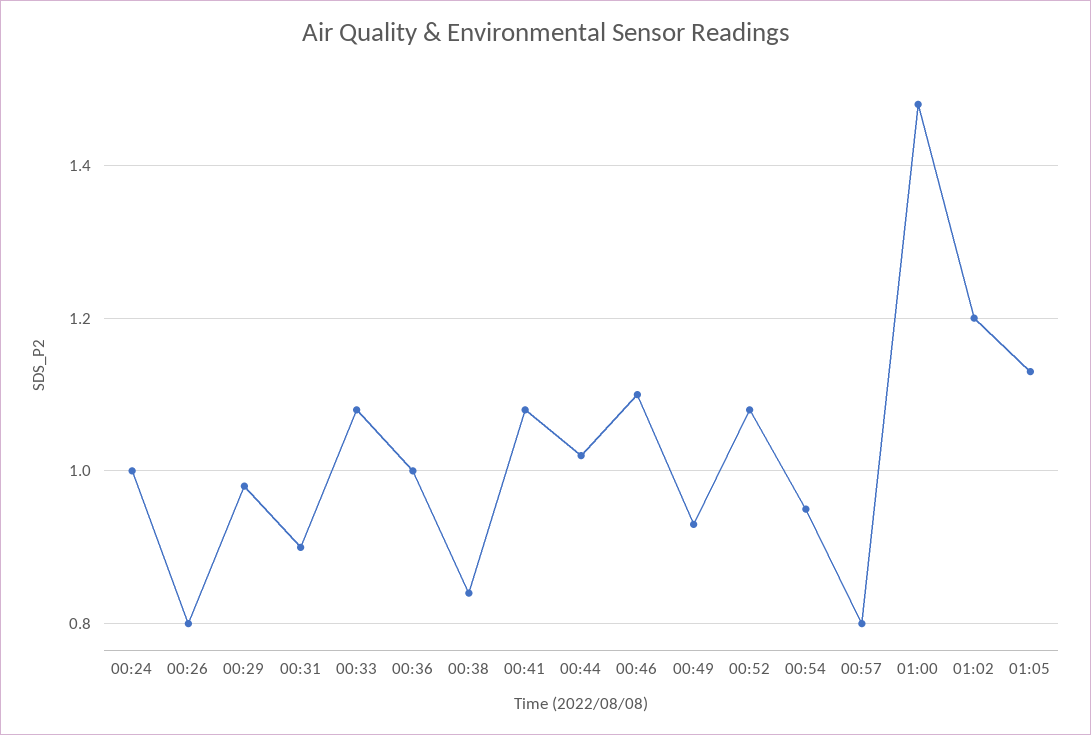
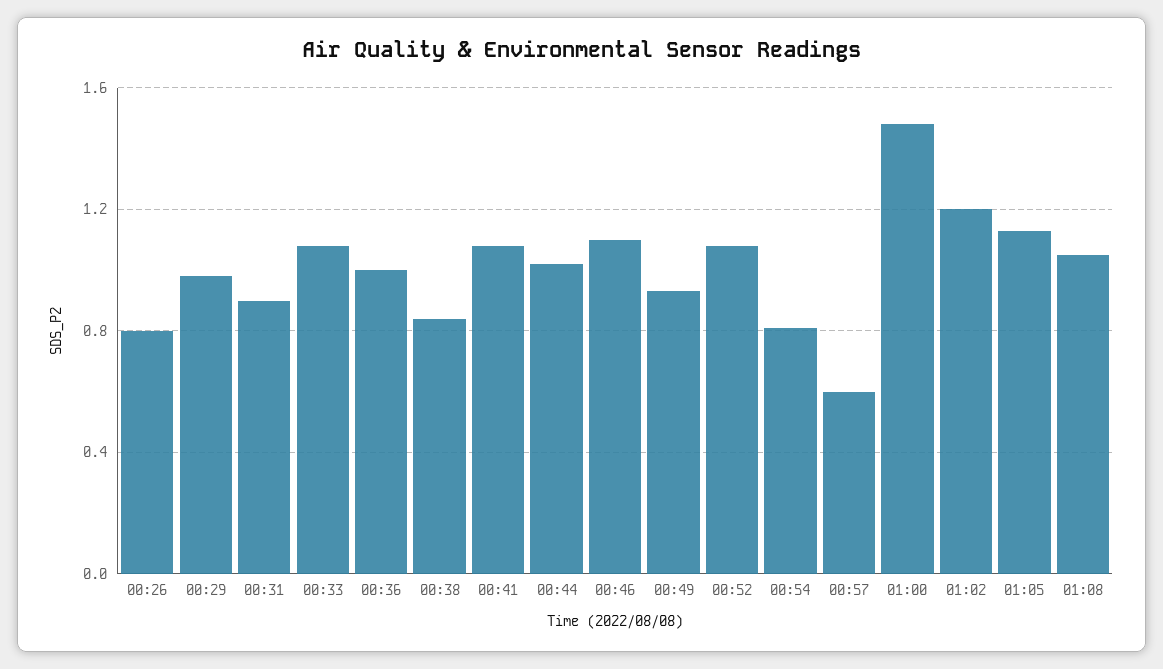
00:24: 1 -> none
00:54: 0.95 -> 0.8
00:57: 0.8 -> 0.6
01:08: none -> 1.05

